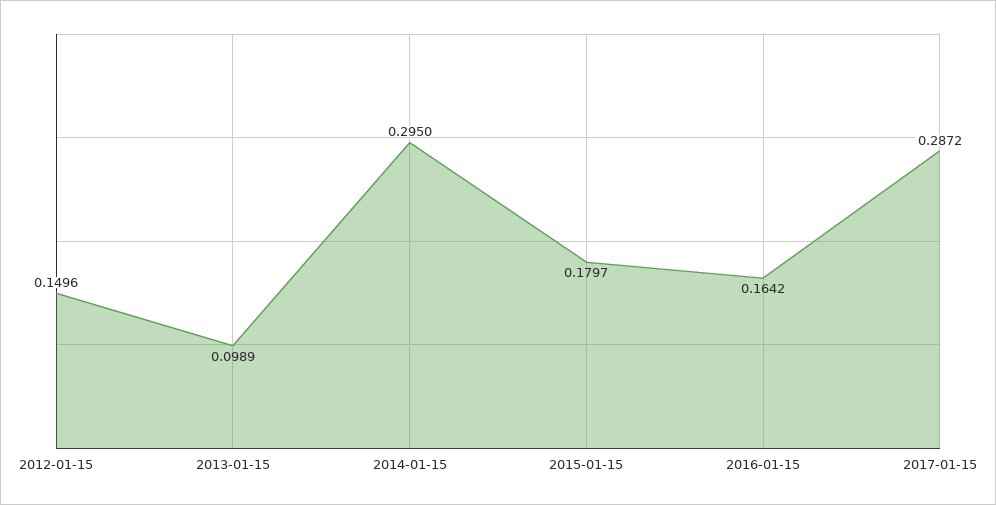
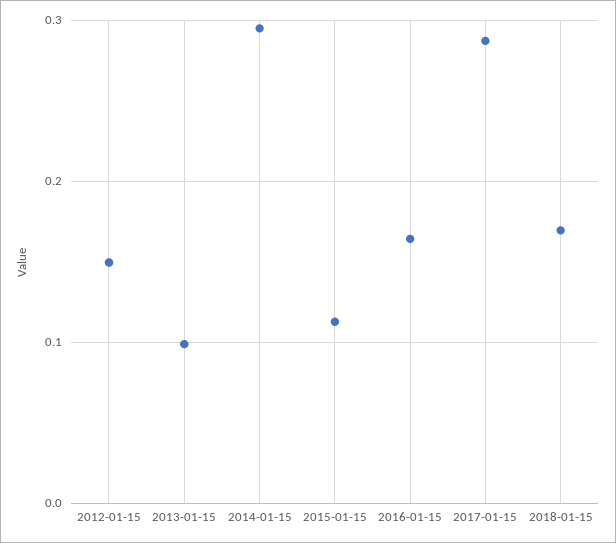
2015-01-15: 0.1797 -> 0.11
2018-01-15: none -> 0.17

